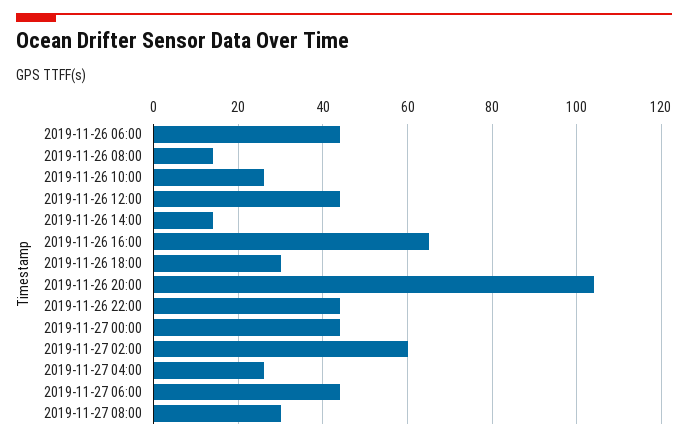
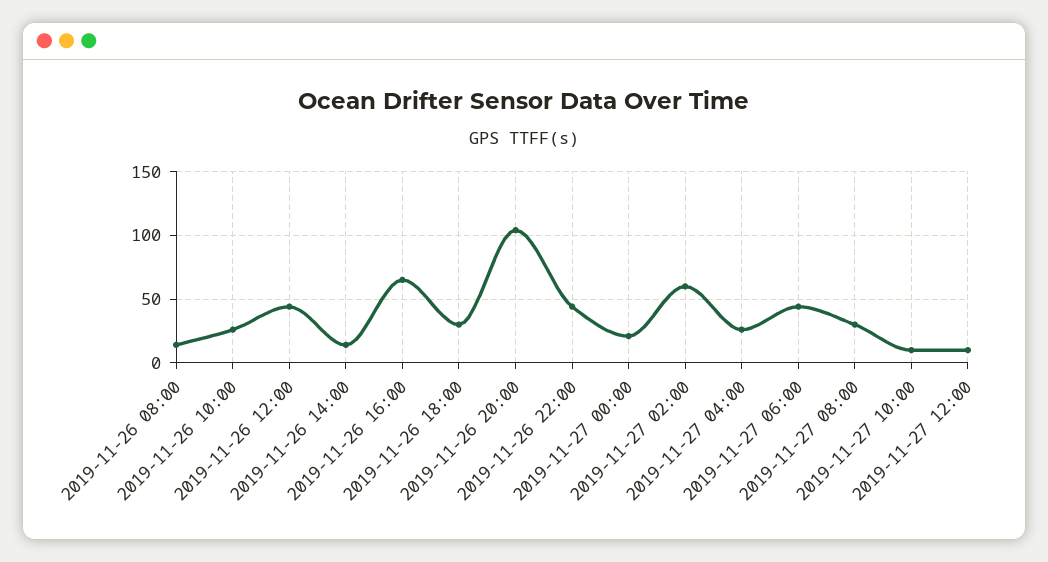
2019-11-26 06:00: 45 -> none
2019-11-27 00:00: 45 -> 20
2019-11-27 10:00: none -> 10
2019-11-27 12:00: none -> 10

